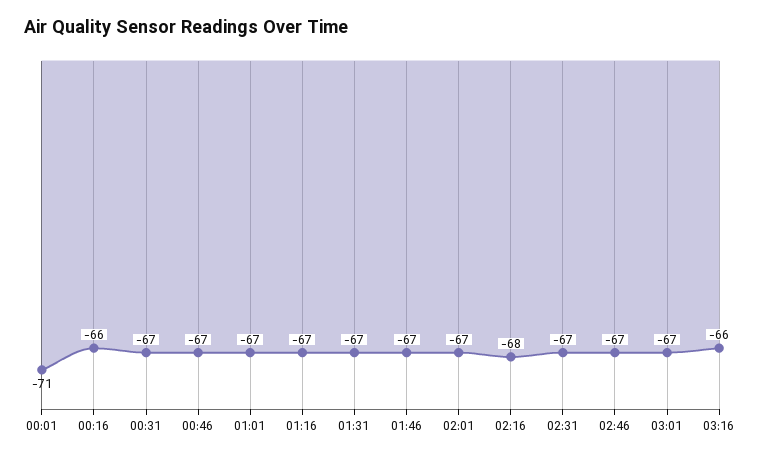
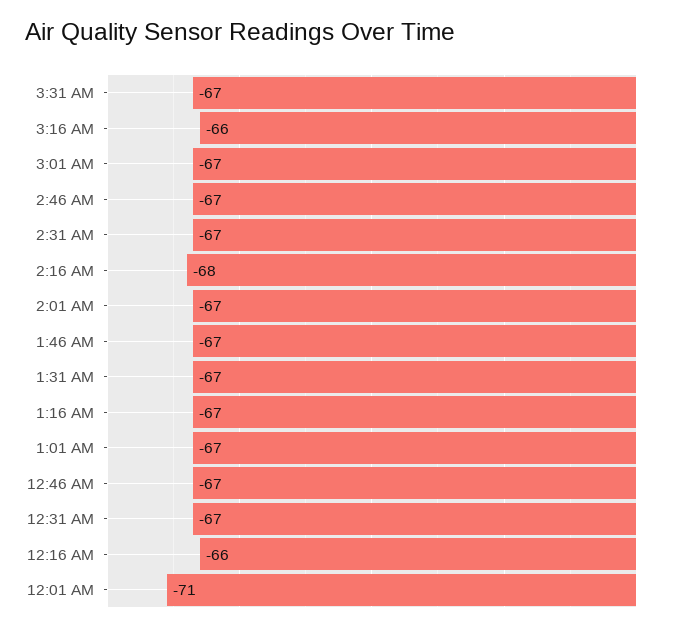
3:31 AM: none -> -67

